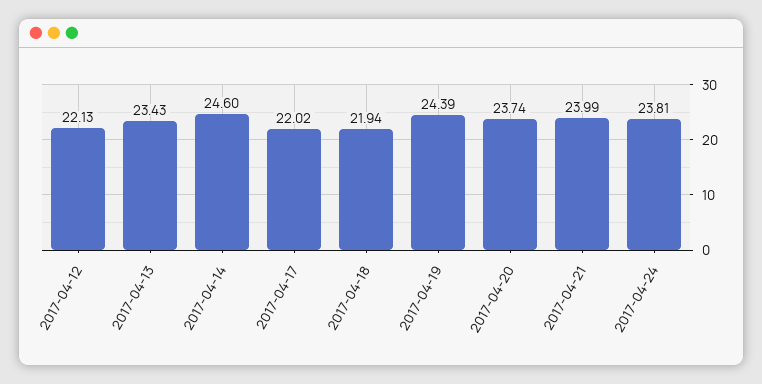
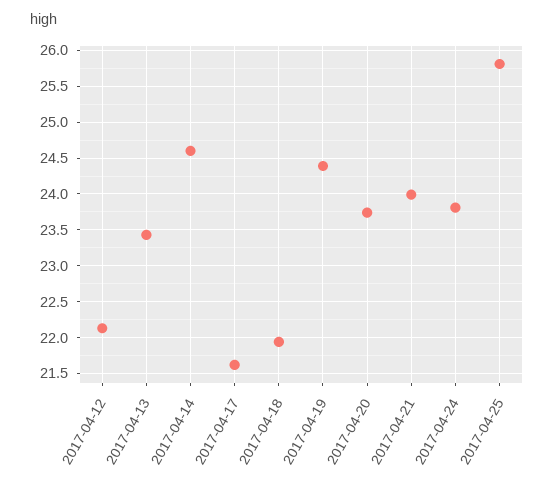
2017-04-17: 22.02 -> 21.6
2017-04-25: none -> 25.8

